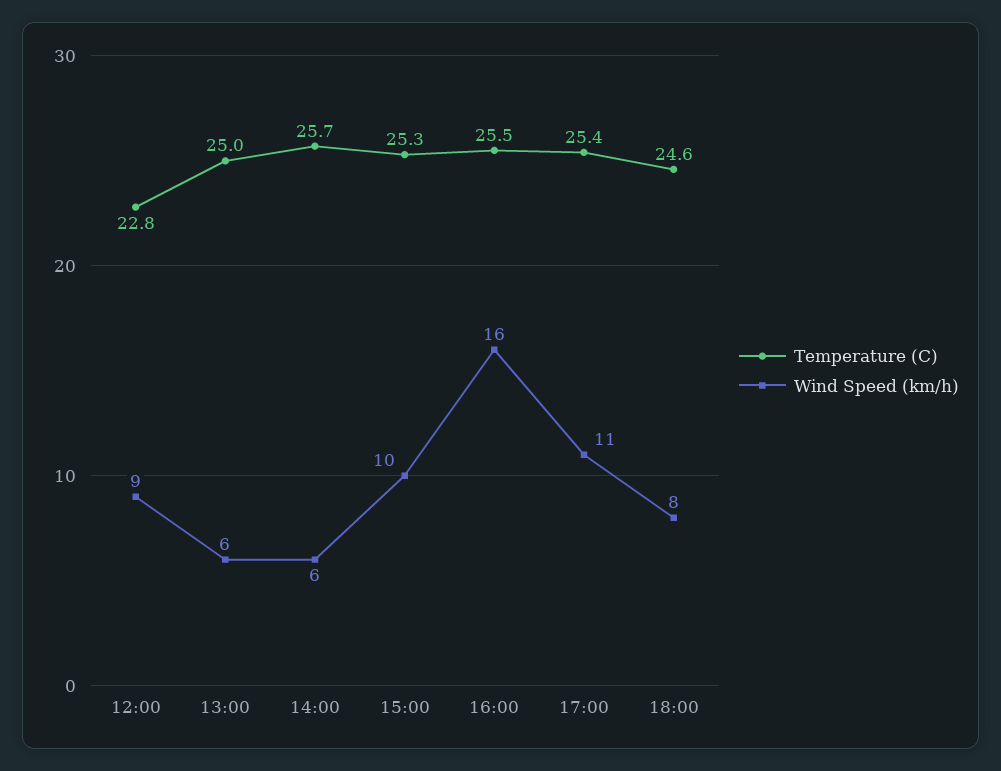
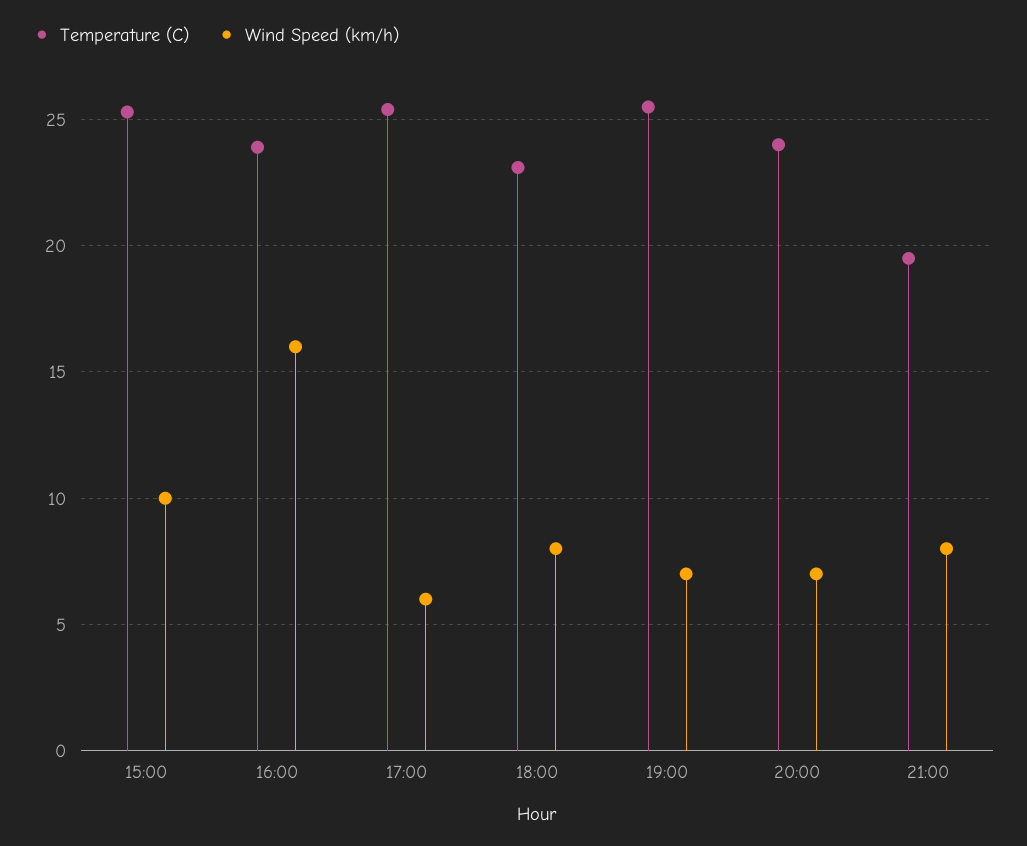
Temperature (C), 12:00: 22.8 -> none
Wind Speed (km/h), 12:00: 9 -> none
Temperature (C), 13:00: 25 -> none
Wind Speed (km/h), 13:00: 6 -> none
Temperature (C), 14:00: 25.7 -> none
Wind Speed (km/h), 14:00: 6 -> none
Temperature (C), 16:00: 25.5 -> 24
Wind Speed (km/h), 17:00: 11 -> 6
Temperature (C), 18:00: 24.6 -> 23
Temperature (C), 19:00: none -> 25.5
Wind Speed (km/h), 19:00: none -> 7
Temperature (C), 20:00: none -> 24
Wind Speed (km/h), 20:00: none -> 7
Temperature (C), 21:00: none -> 19.5
Wind Speed (km/h), 21:00: none -> 8

